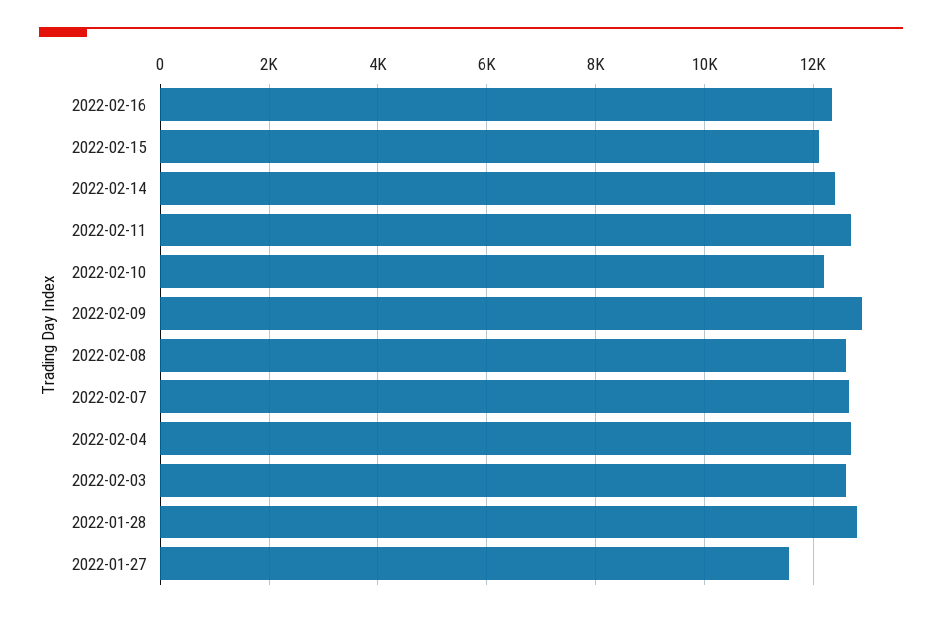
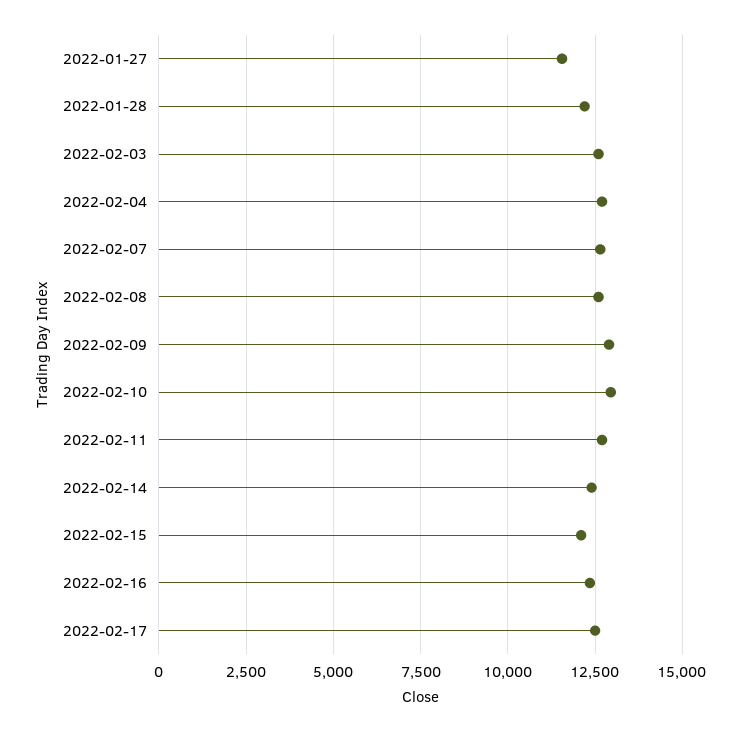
2022-02-10: 12200 -> 13000
2022-01-28: 12800 -> 12250
2022-02-17: none -> 12500

